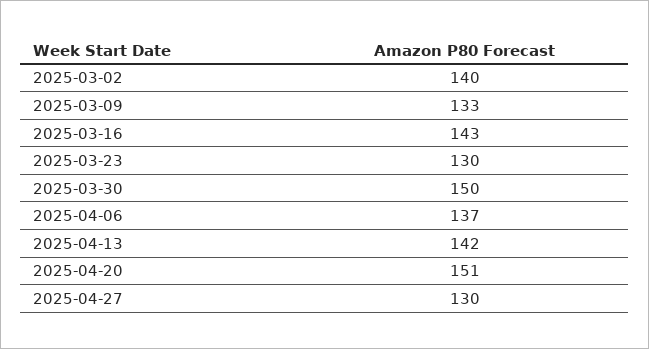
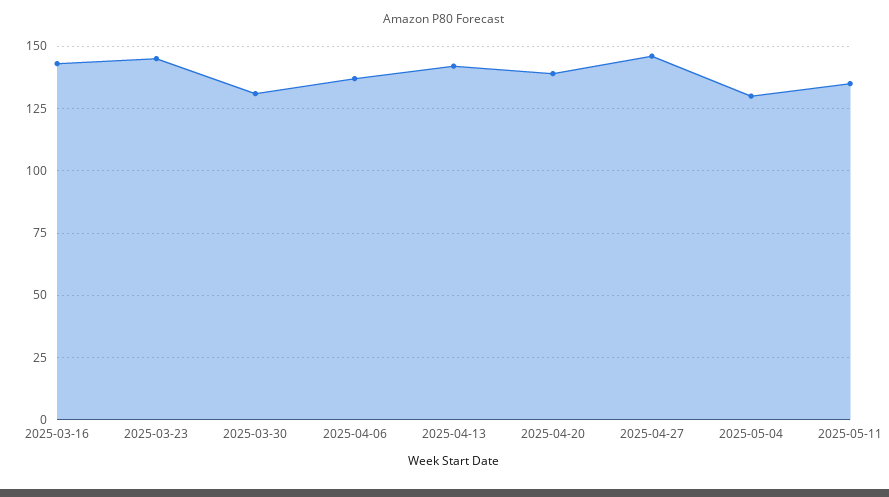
2025-03-02: 140 -> none
2025-03-09: 133 -> none
2025-03-23: 130 -> 145
2025-03-30: 150 -> 130
2025-04-20: 151 -> 140
2025-04-27: 130 -> 145
2025-05-04: none -> 130
2025-05-11: none -> 135

